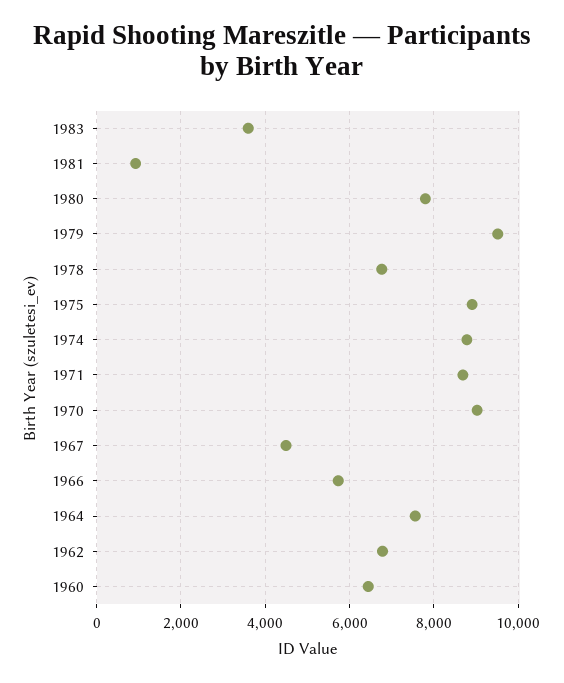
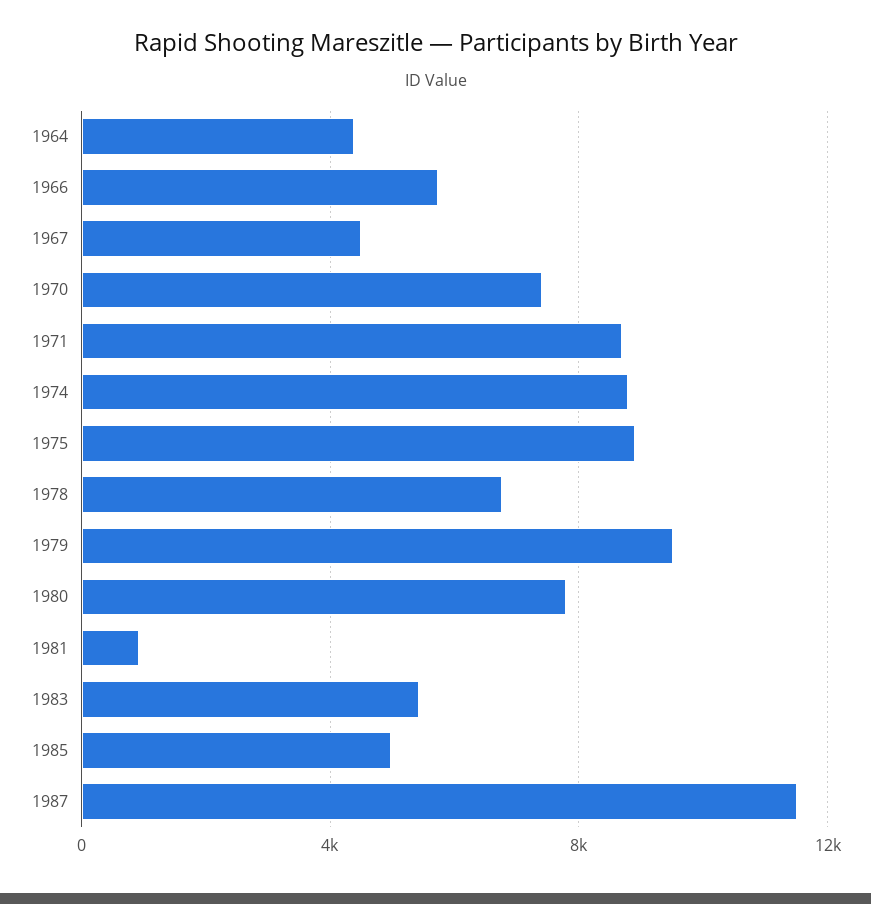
1983: 3600 -> 5500
1970: 9000 -> 7500
1964: 7600 -> 4500
1962: 6800 -> none
1960: 6400 -> none
1985: none -> 5000
1987: none -> 11500

